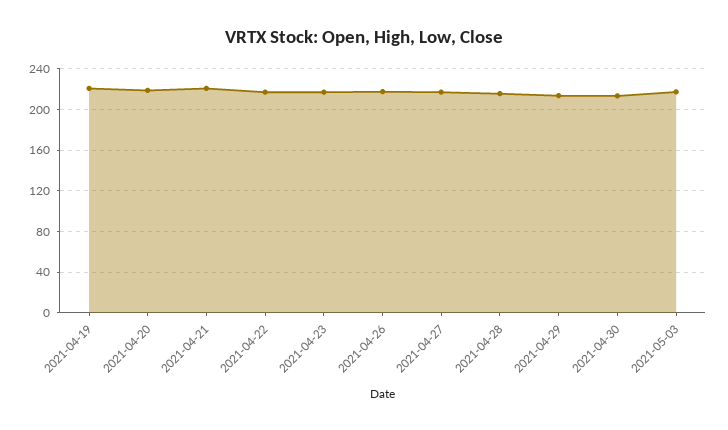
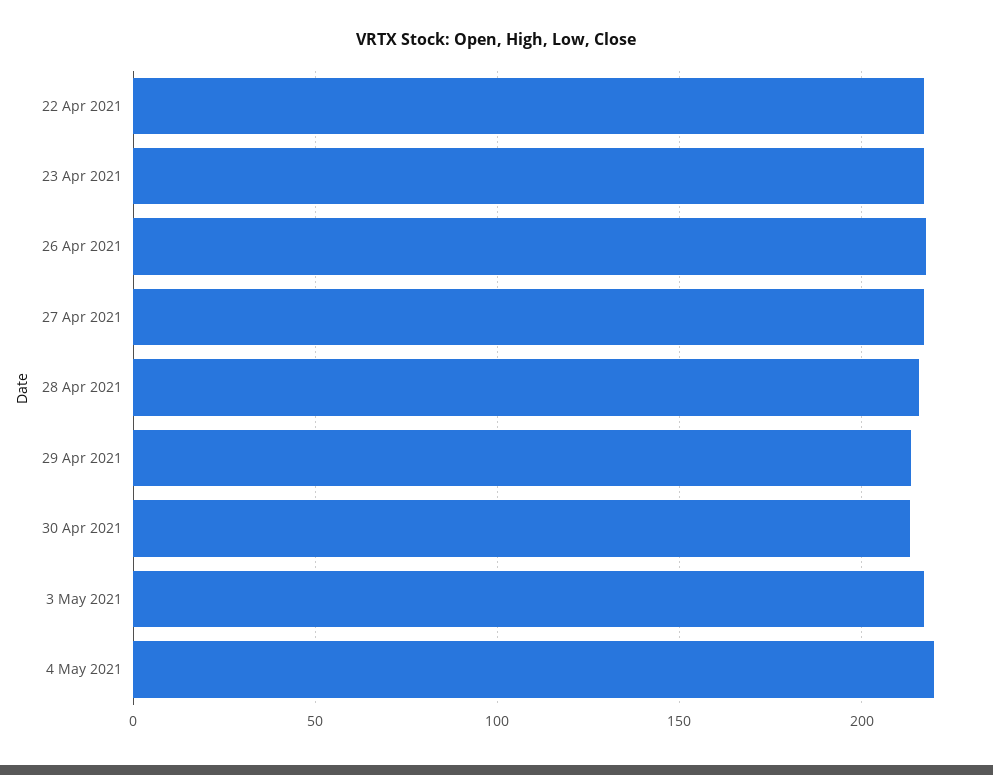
2021-04-19: 220 -> none
2021-04-20: 220 -> none
2021-04-21: 220 -> none
4 May 2021: none -> 220

